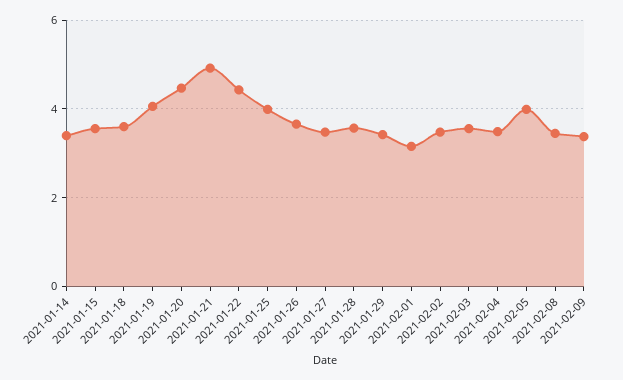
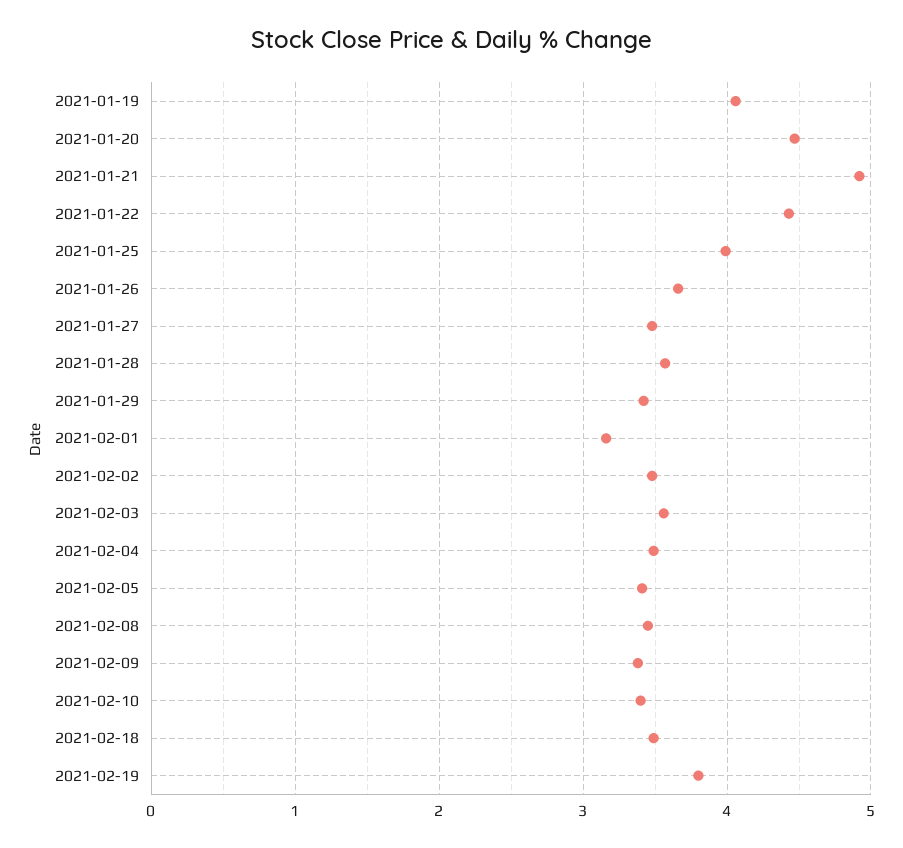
2021-01-14: 3.4 -> none
2021-01-15: 3.6 -> none
2021-01-18: 3.6 -> none
2021-02-05: 4 -> 3.4
2021-02-10: none -> 3.4
2021-02-18: none -> 3.5
2021-02-19: none -> 3.8

